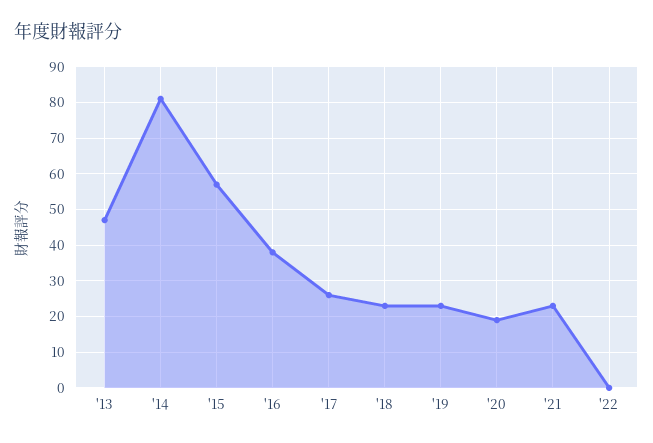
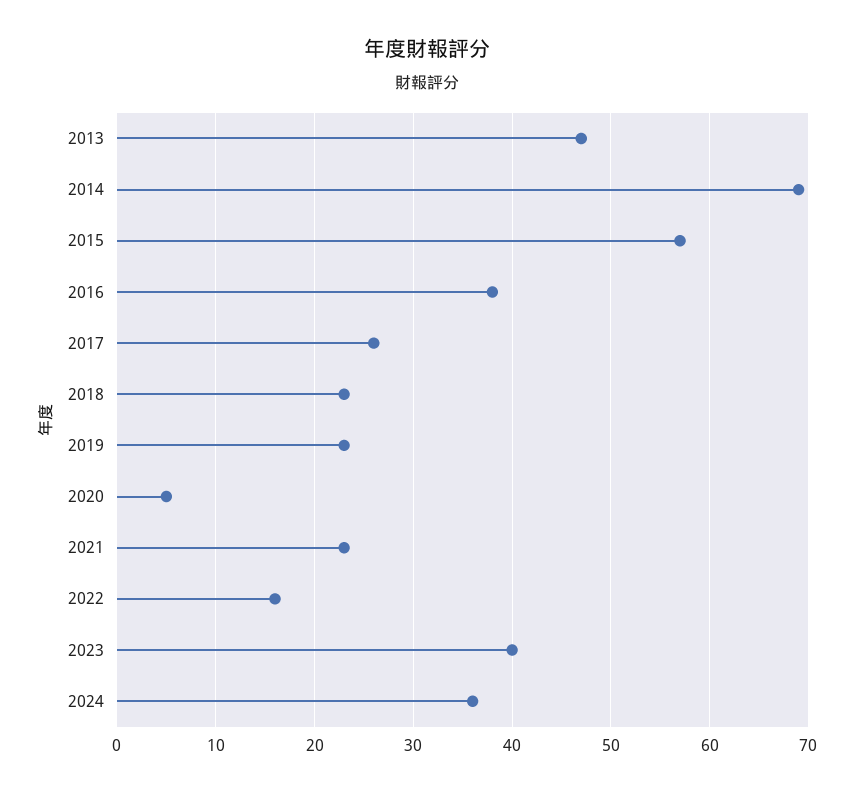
'14: 80 -> 69
'20: 20 -> 5
'22: 0 -> 16
2023: none -> 40
2024: none -> 36

